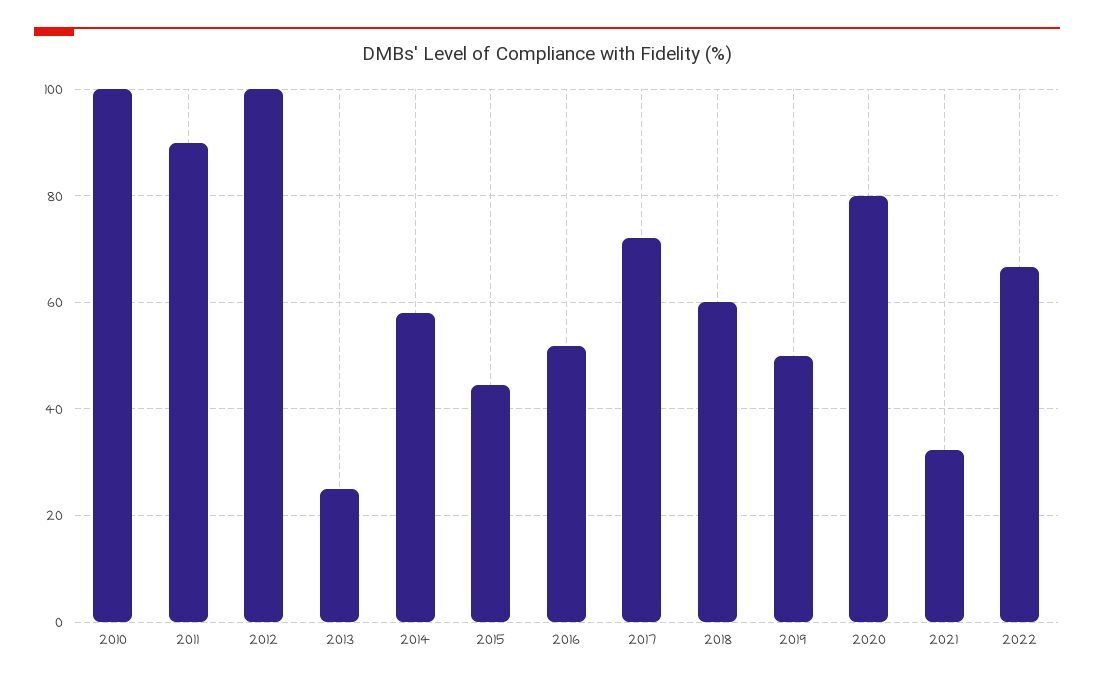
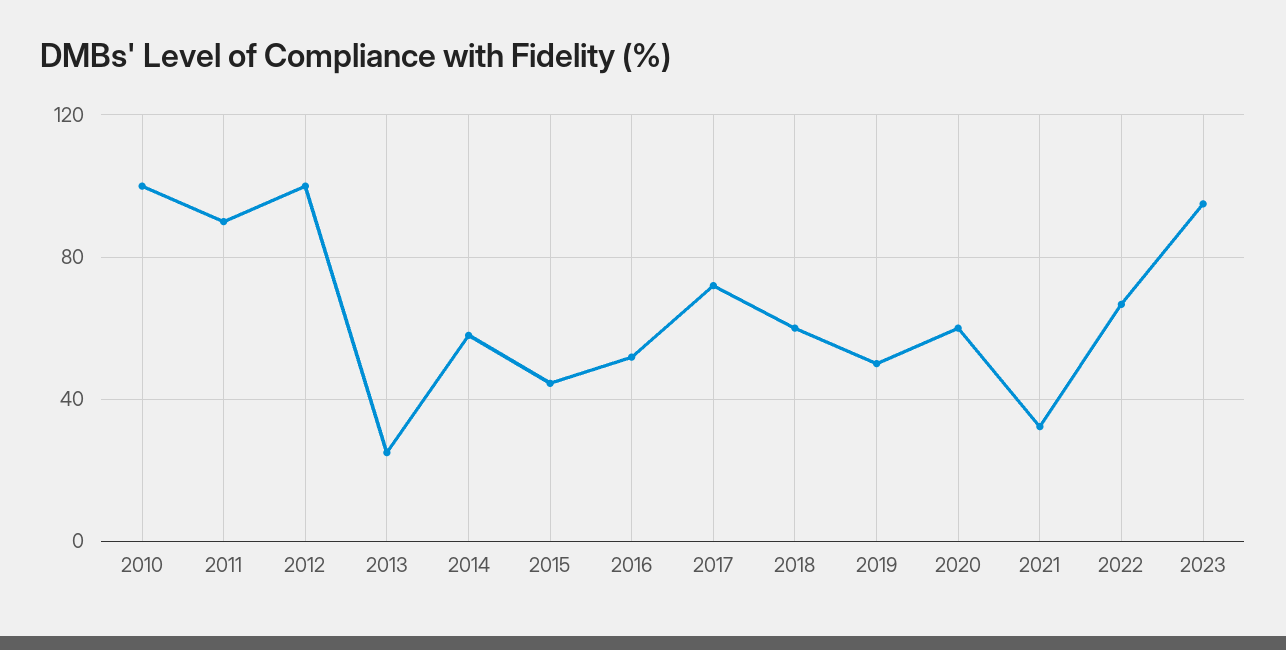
2020: 80 -> 60
2023: none -> 95

